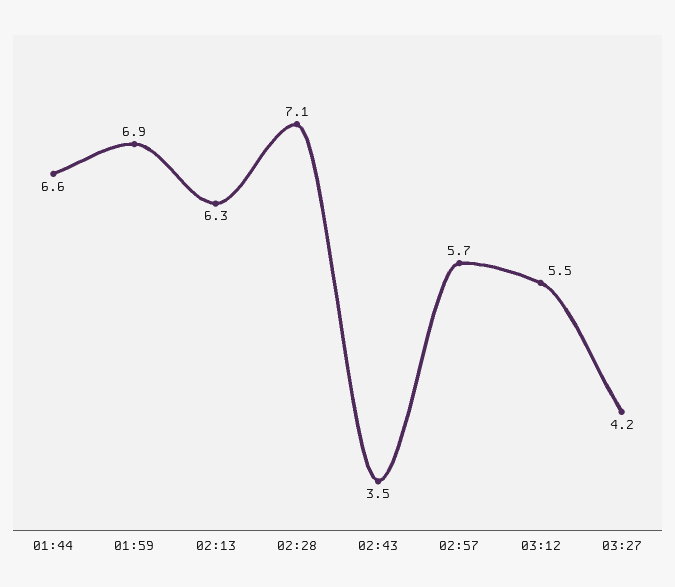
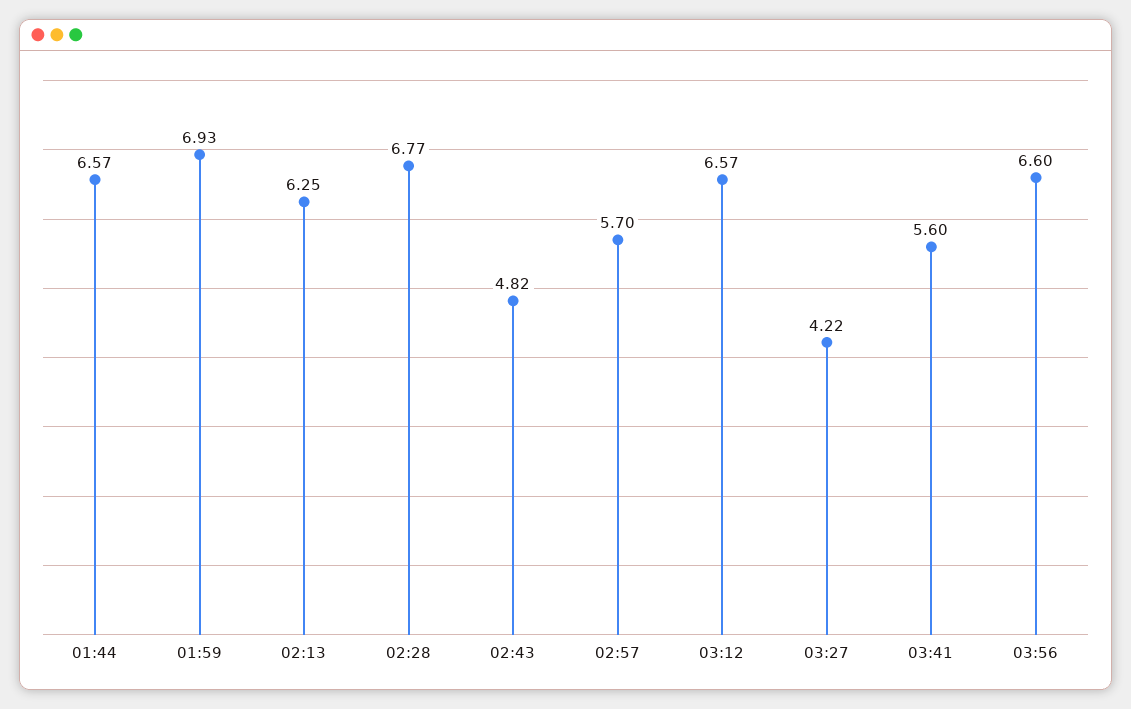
02:28: 7.1 -> 6.77
02:43: 3.5 -> 4.82
03:12: 5.5 -> 6.57
03:41: none -> 5.6
03:56: none -> 6.6

